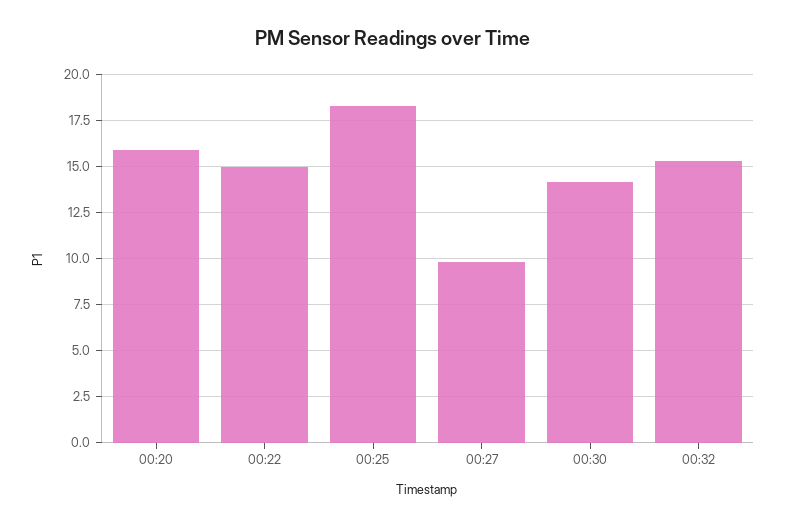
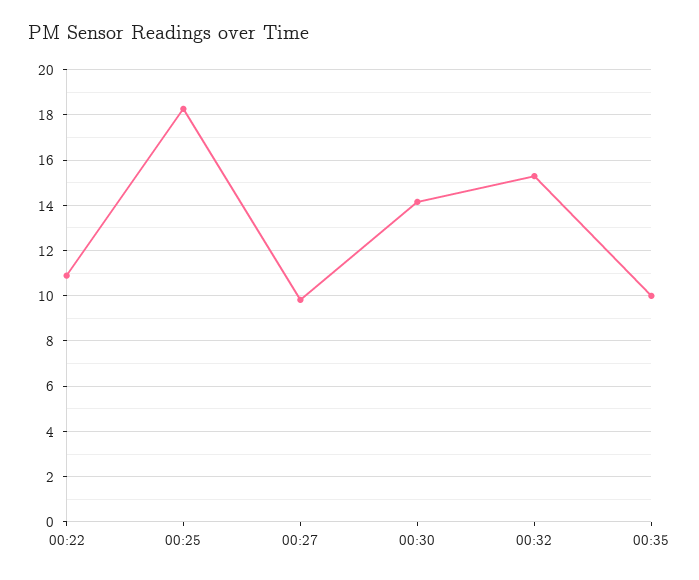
00:20: 16 -> none
00:22: 15 -> 11
00:35: none -> 10

